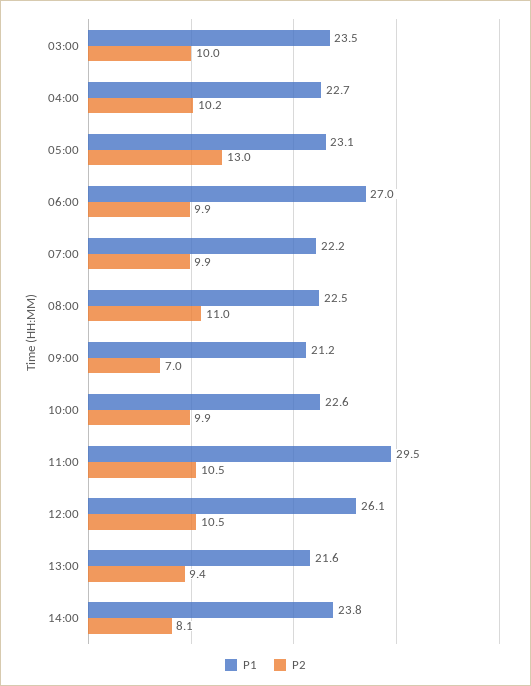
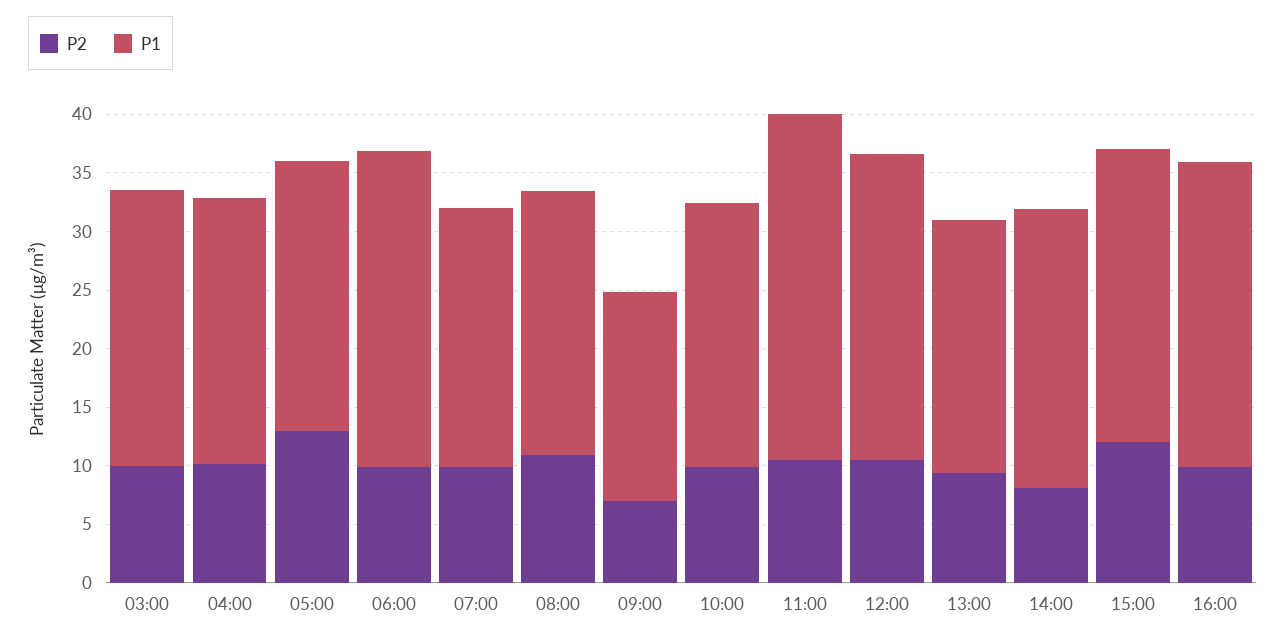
P1, 09:00: 21.2 -> 18
P2, 15:00: none -> 12
P1, 15:00: none -> 25
P2, 16:00: none -> 10
P1, 16:00: none -> 26

